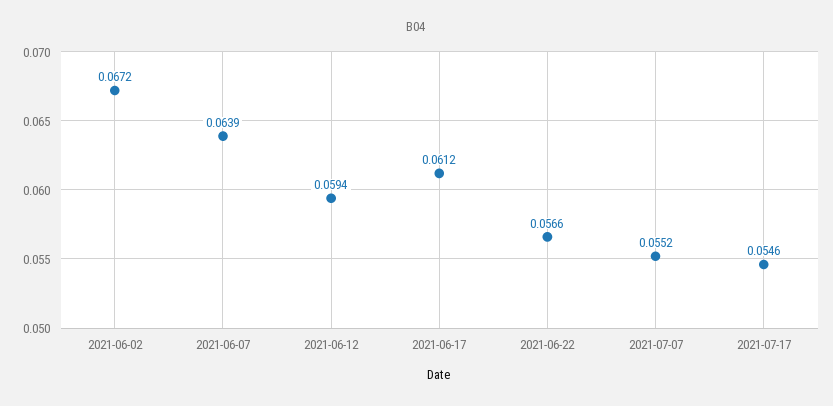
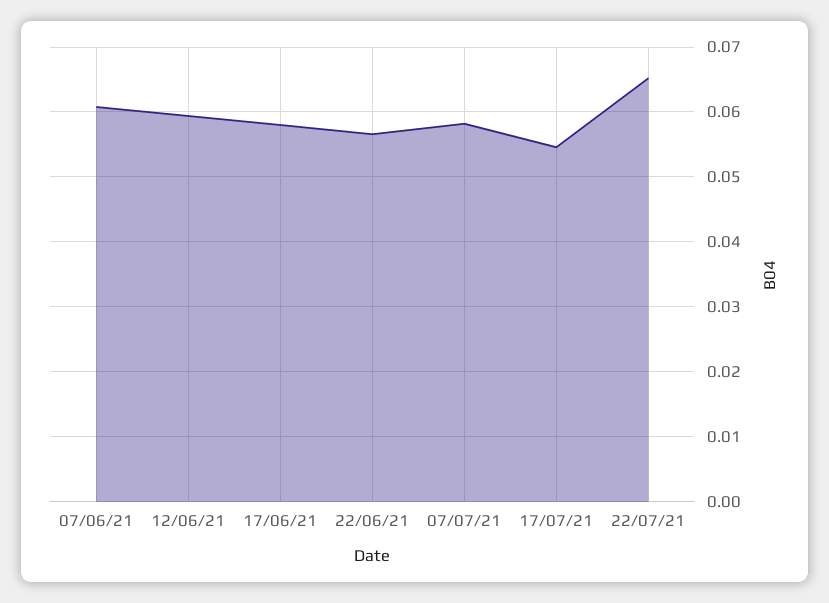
2021-06-02: 0.0672 -> none
2021-06-07: 0.0639 -> 0.061
2021-06-17: 0.0612 -> 0.058
2021-07-07: 0.0552 -> 0.058
22/07/21: none -> 0.065

